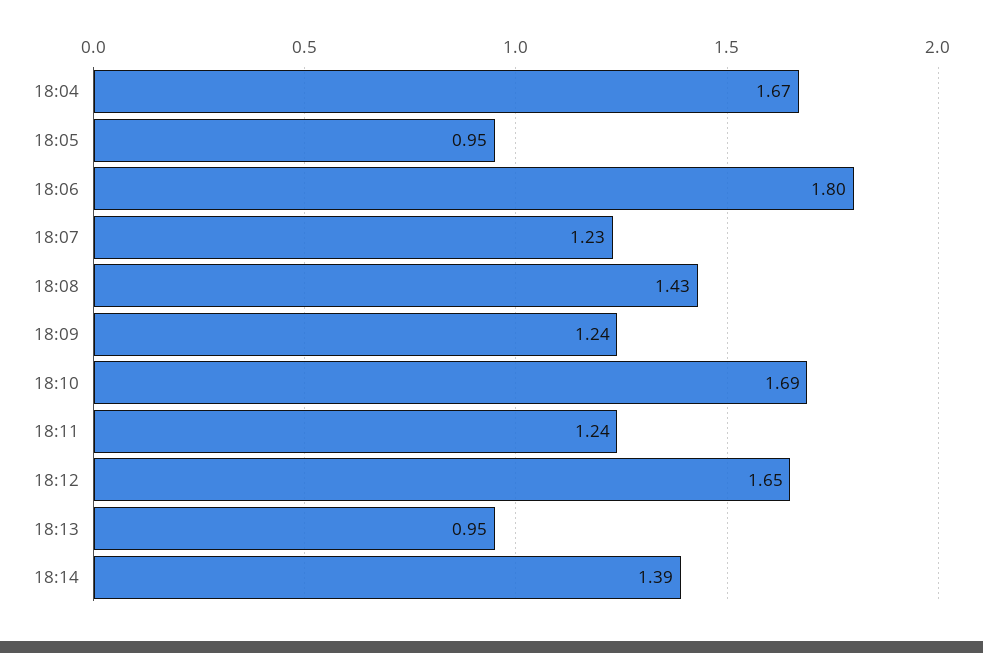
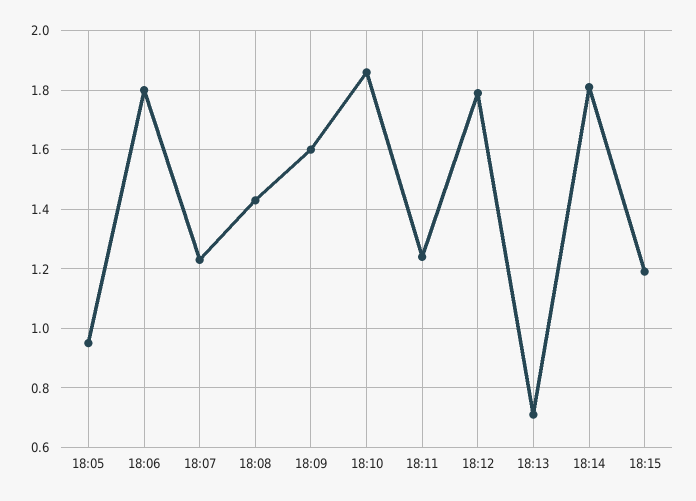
18:04: 1.67 -> none
18:09: 1.24 -> 1.6
18:10: 1.69 -> 1.85
18:12: 1.65 -> 1.8
18:13: 0.95 -> 0.7
18:14: 1.39 -> 1.8
18:15: none -> 1.2

